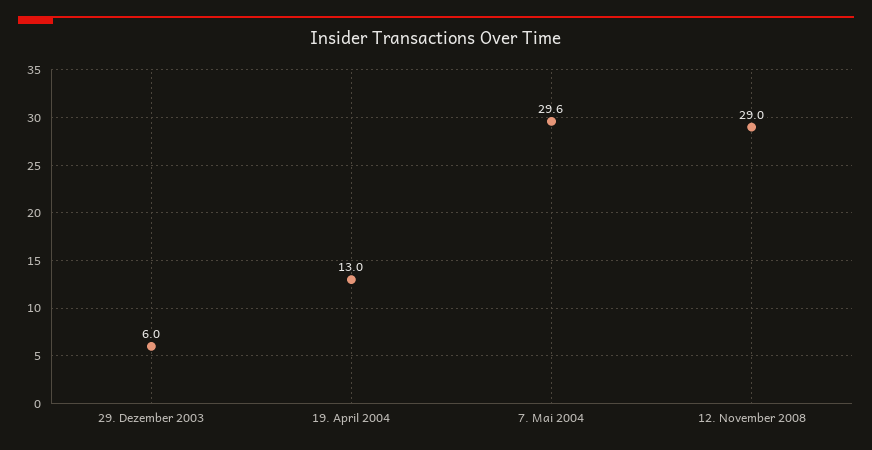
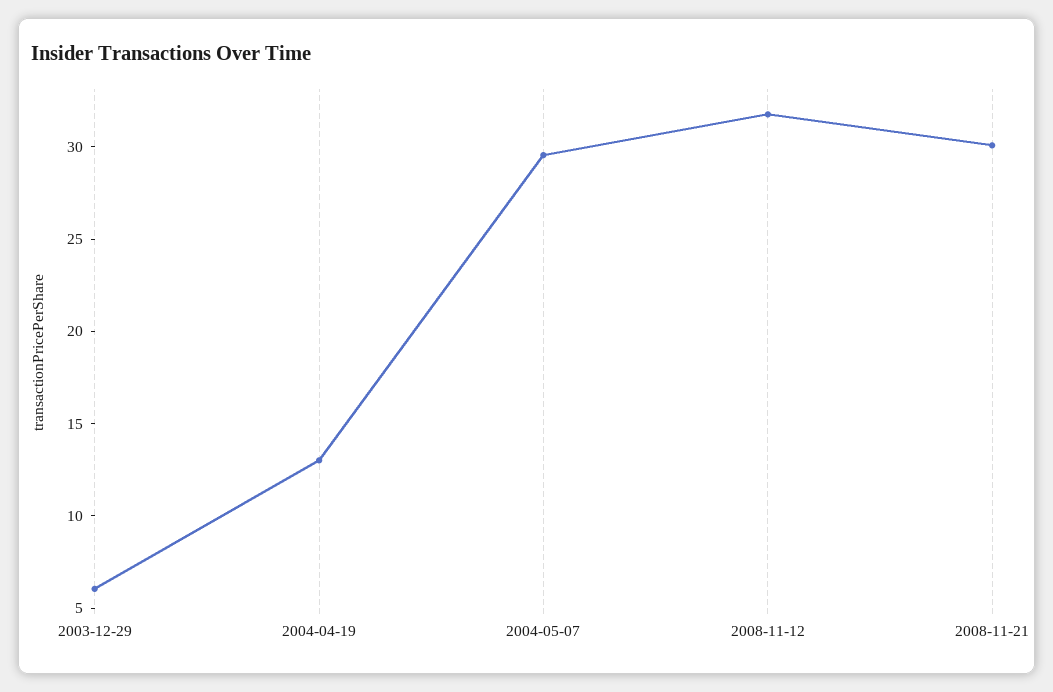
12. November 2008: 29 -> 32
2008-11-21: none -> 30

